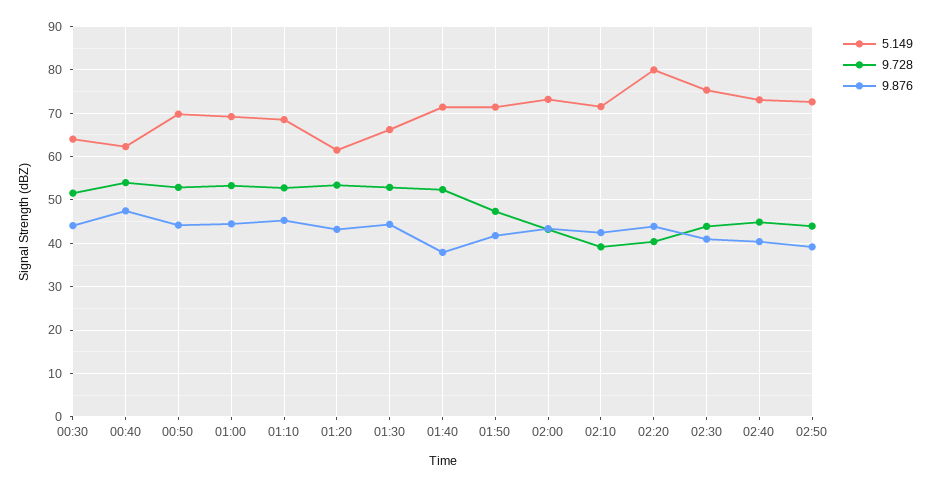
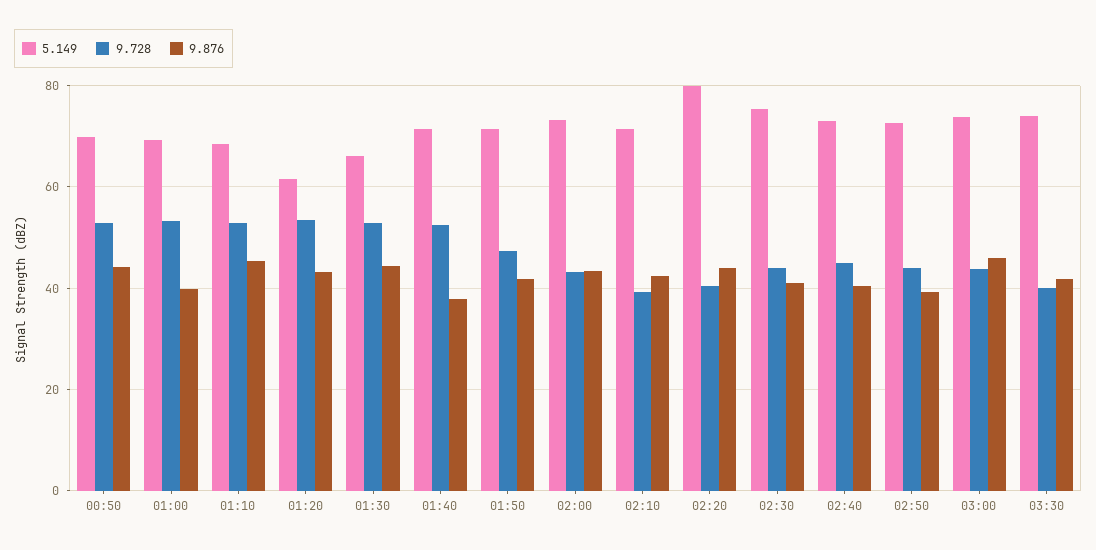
5.149, 00:30: 64 -> none
9.728, 00:30: 52 -> none
9.876, 00:30: 44 -> none
5.149, 00:40: 62 -> none
9.728, 00:40: 54 -> none
9.876, 00:40: 48 -> none
9.876, 01:00: 44 -> 40
5.149, 03:00: none -> 74
9.728, 03:00: none -> 44
9.876, 03:00: none -> 46
5.149, 03:30: none -> 74
9.728, 03:30: none -> 40
9.876, 03:30: none -> 42

